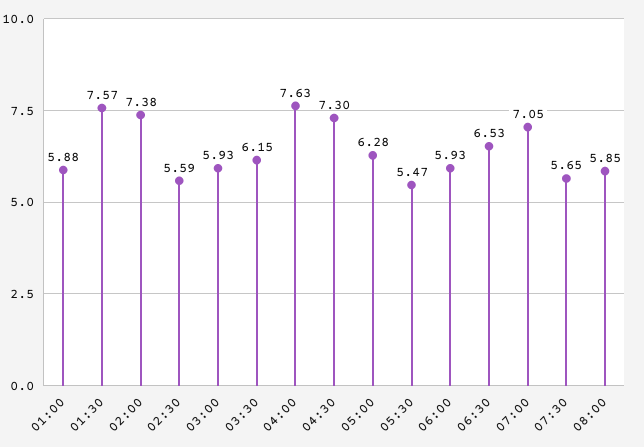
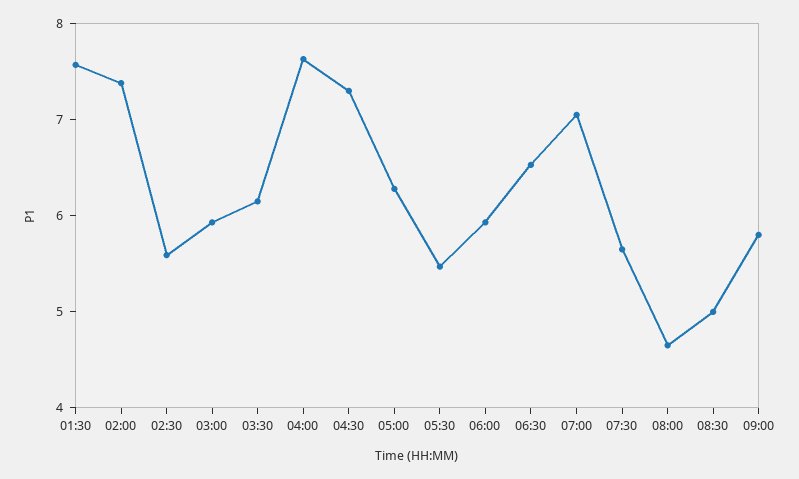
01:00: 5.88 -> none
08:00: 5.85 -> 4.6
08:30: none -> 5
09:00: none -> 5.8

